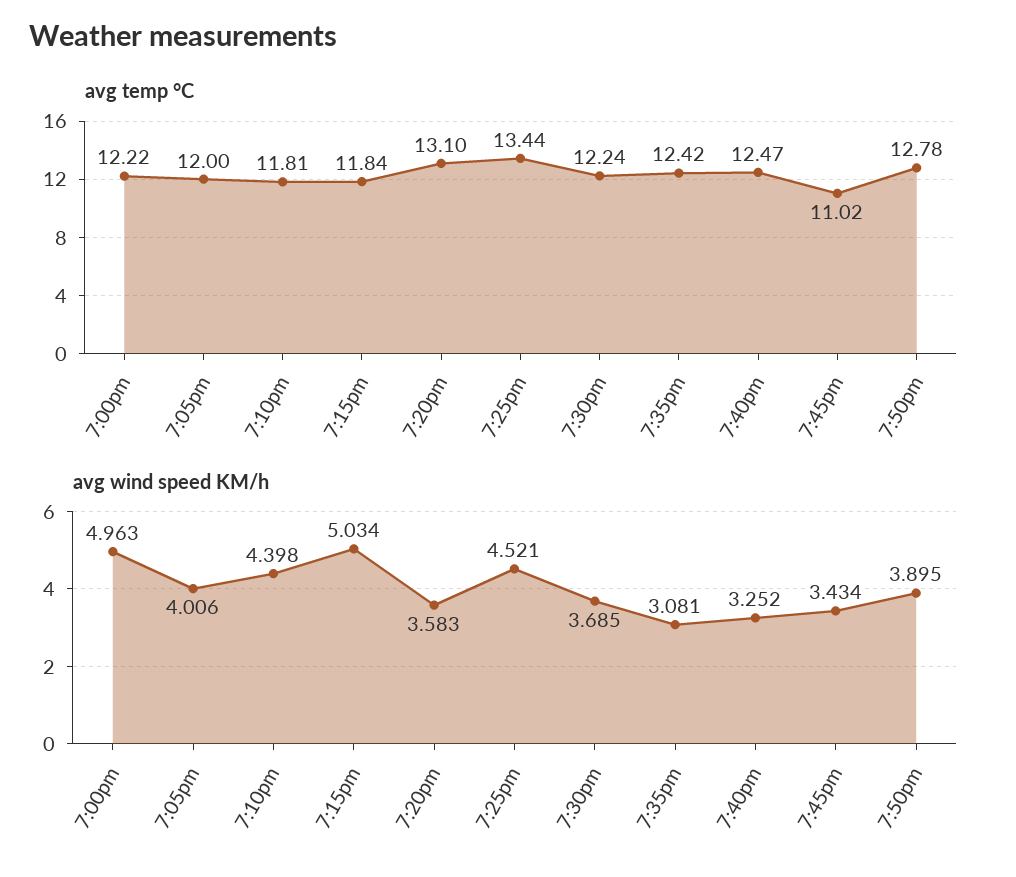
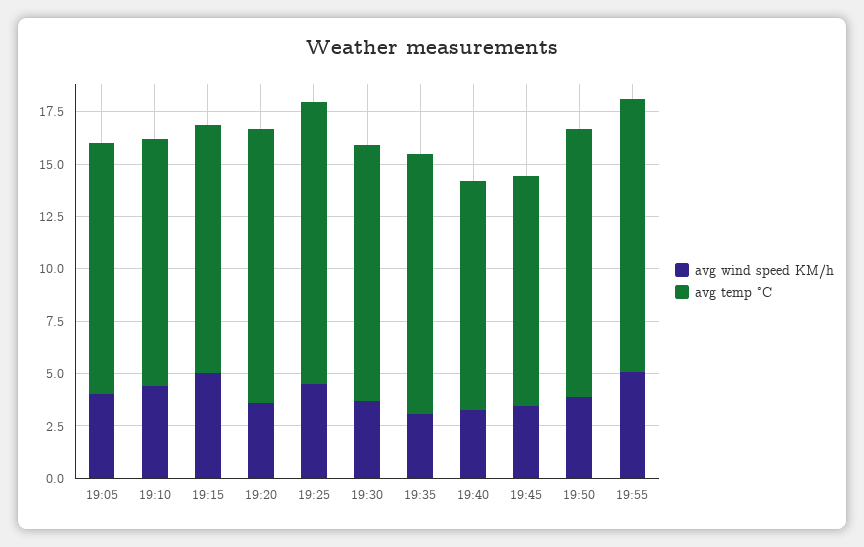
avg temp °C, 7:00pm: 12.22 -> none
avg temp °C, 7:40pm: 12.47 -> 11
avg wind speed KM/h, 7:00pm: 4.963 -> none
avg wind speed KM/h, 19:55: none -> 5
avg temp °C, 19:55: none -> 13

